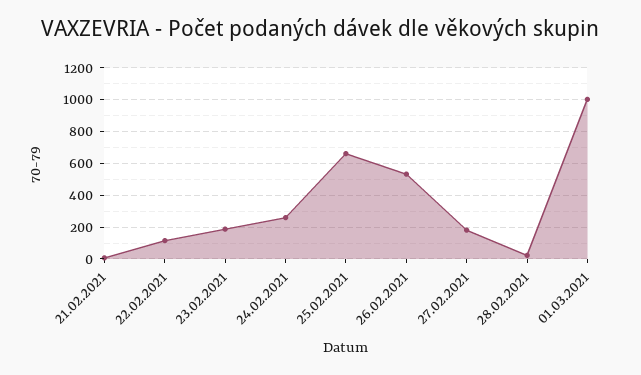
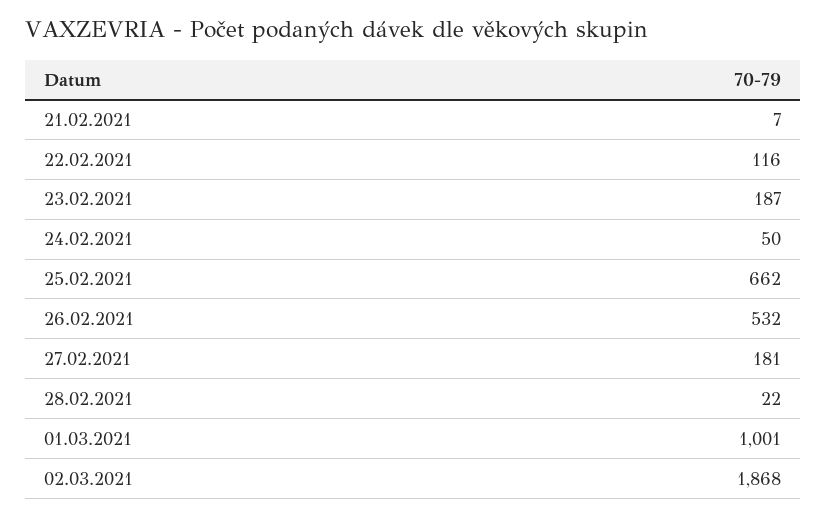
24.02.2021: 250 -> 50
02.03.2021: none -> 1868

